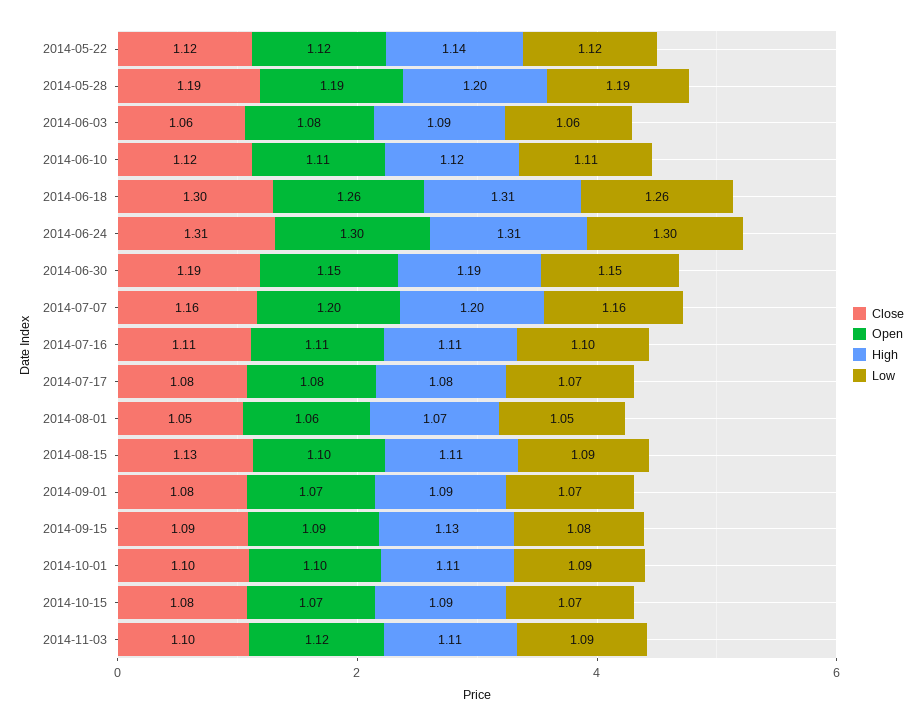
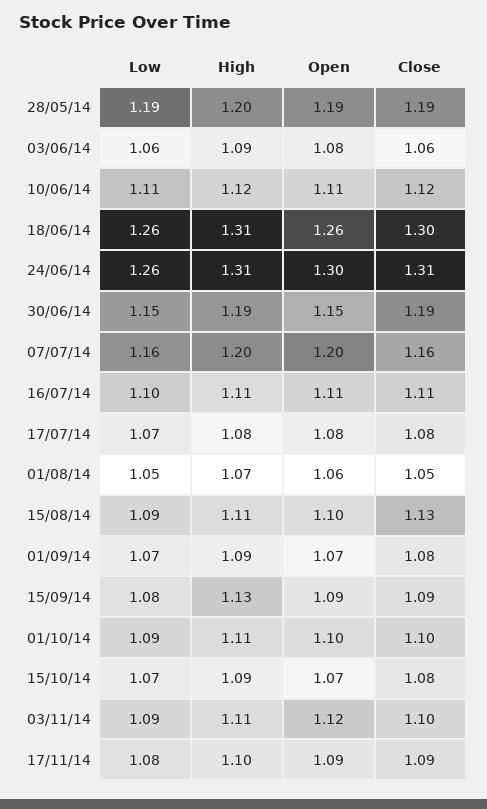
Close, 2014-05-22: 1.12 -> none
Open, 2014-05-22: 1.12 -> none
High, 2014-05-22: 1.14 -> none
Low, 2014-05-22: 1.12 -> none
Low, 2014-06-24: 1.3 -> 1.26
Low, 17/11/14: none -> 1.08
High, 17/11/14: none -> 1.1
Open, 17/11/14: none -> 1.09
Close, 17/11/14: none -> 1.09

